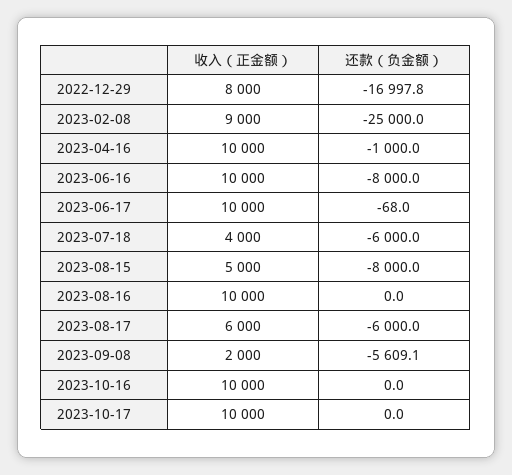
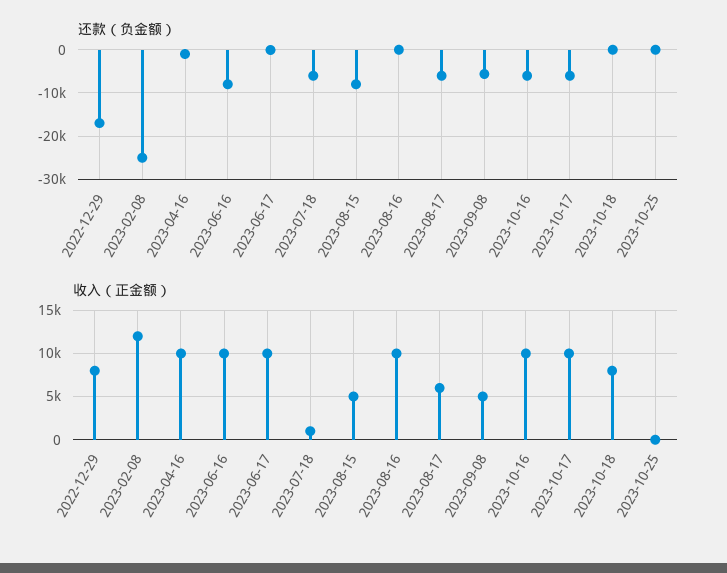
收入（正金额）, 2023-02-08: 9000 -> 12000
收入（正金额）, 2023-07-18: 4000 -> 1000
收入（正金额）, 2023-09-08: 2000 -> 5000
还款（负金额）, 2023-10-16: 0 -> -6000
还款（负金额）, 2023-10-17: 0 -> -6000
还款（负金额）, 2023-10-18: none -> 0
还款（负金额）, 2023-10-25: none -> 0
收入（正金额）, 2023-10-18: none -> 8000
收入（正金额）, 2023-10-25: none -> 0

